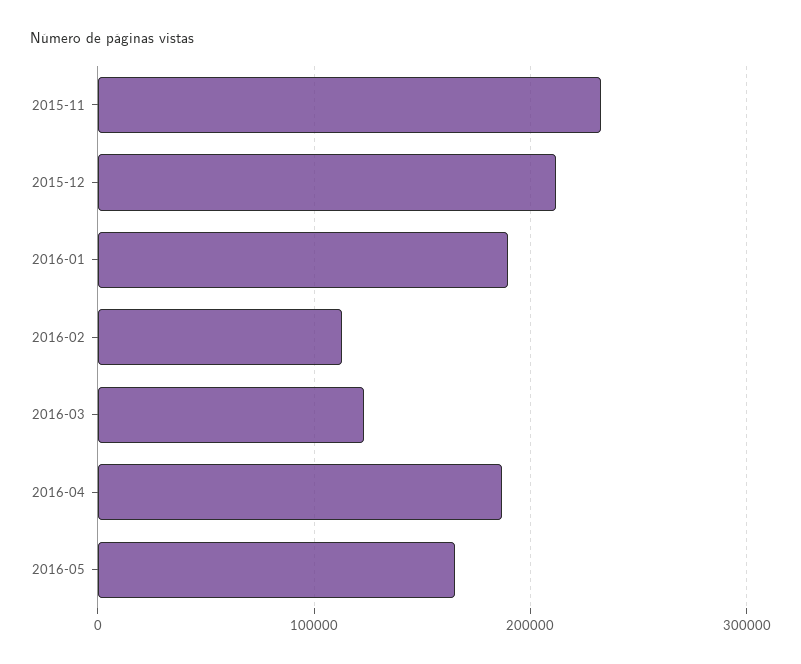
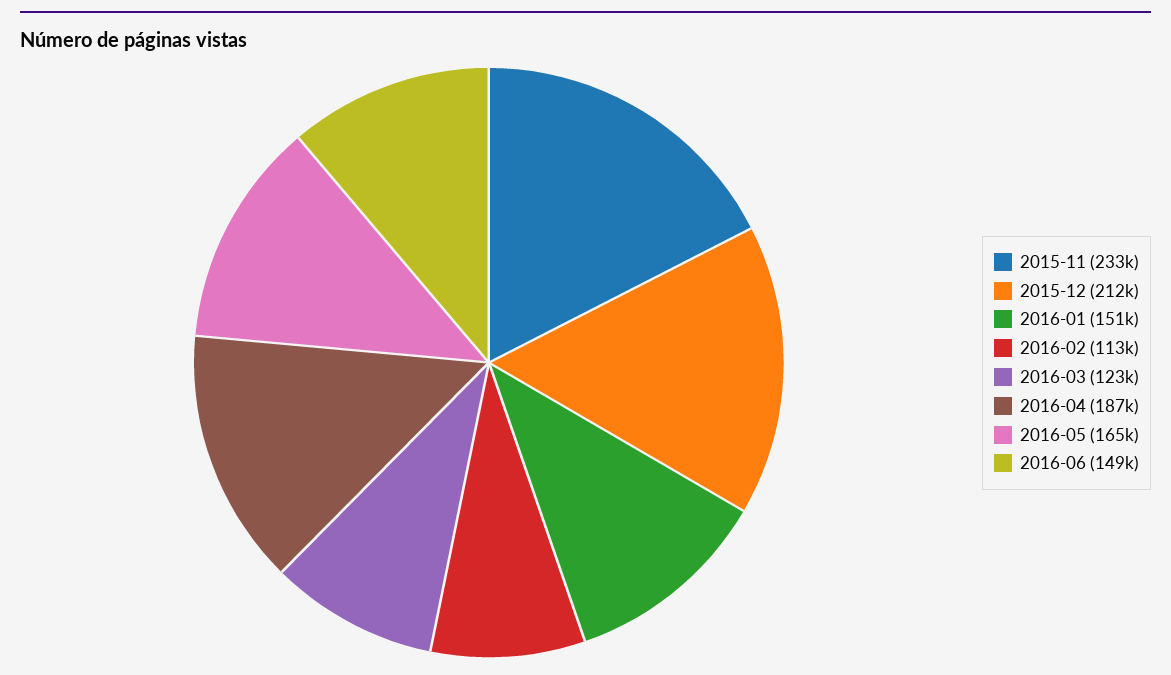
2016-01: 190000 -> 151000
2016-06: none -> 149000

